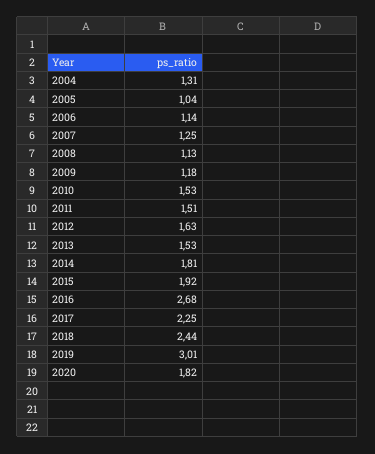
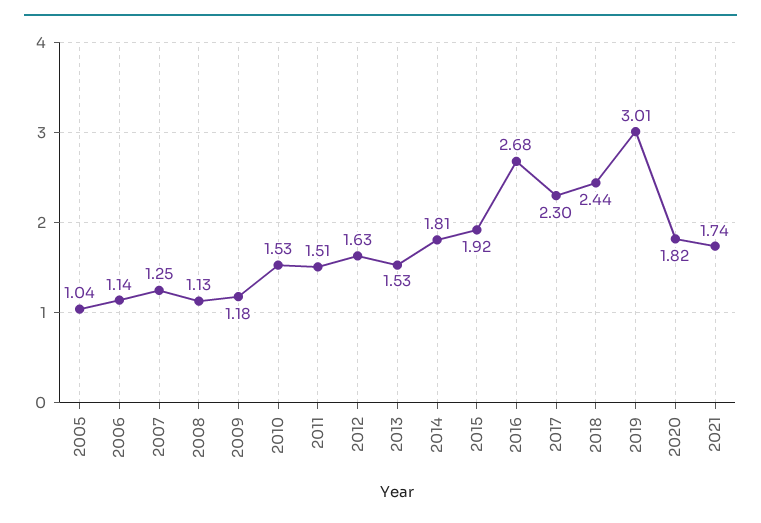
2004: 1.31 -> none
2017: 2.25 -> 2.3
2021: none -> 1.74

